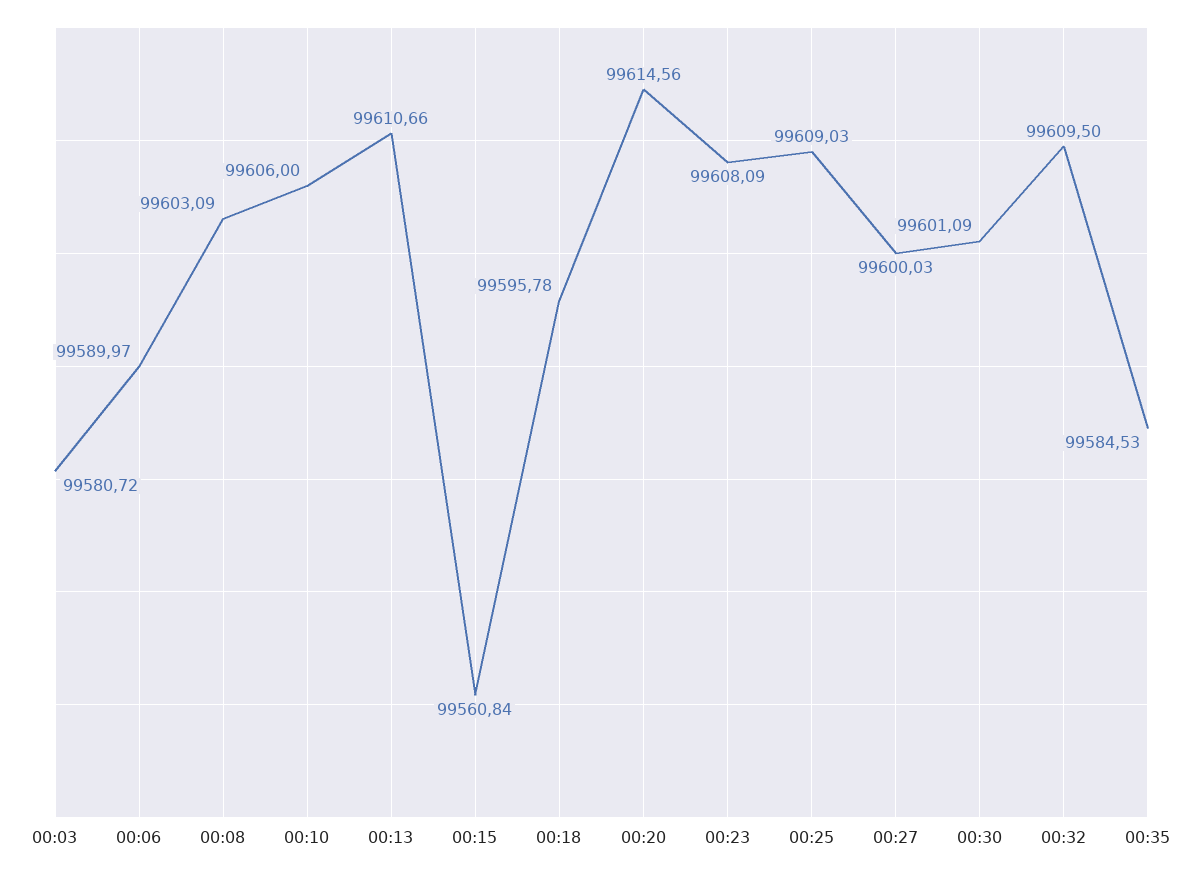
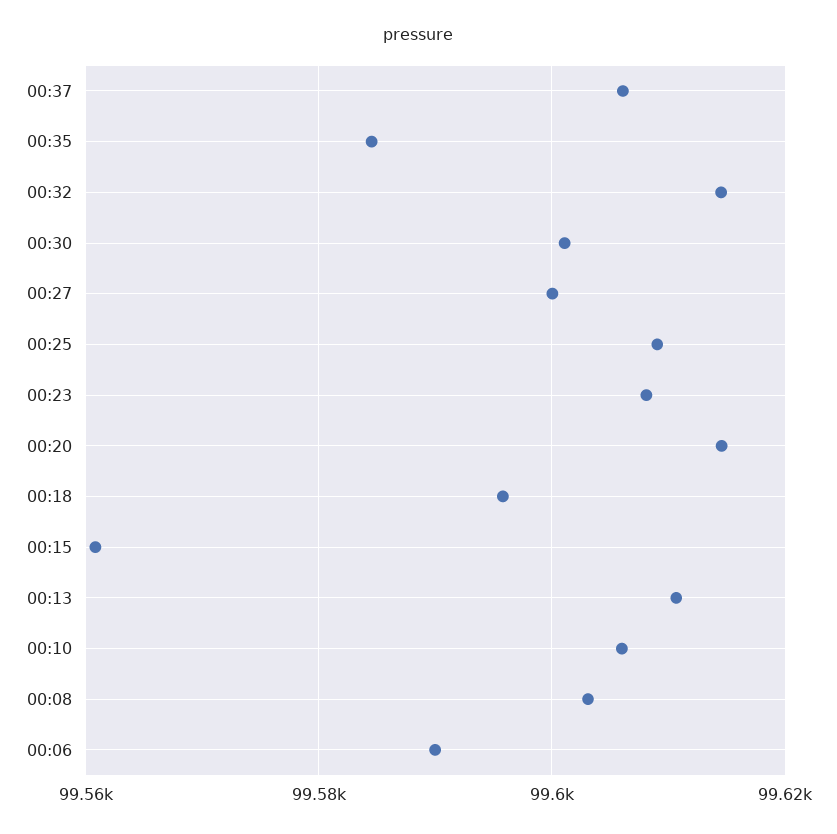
00:03: 99580.72 -> none
00:32: 99609.5 -> 99614
00:37: none -> 99606

